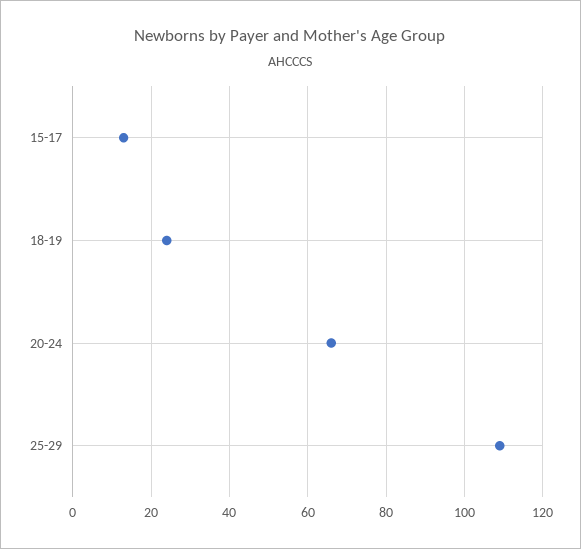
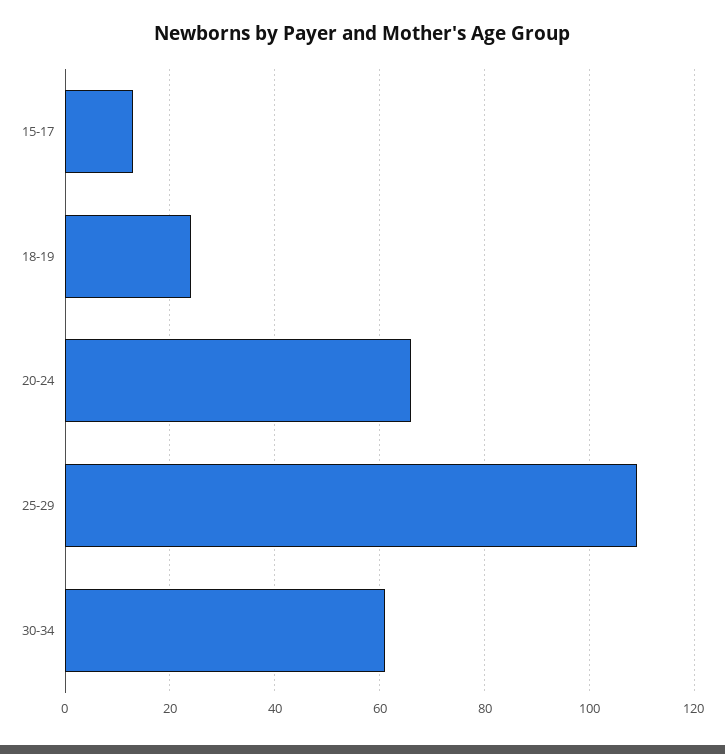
30-34: none -> 60

